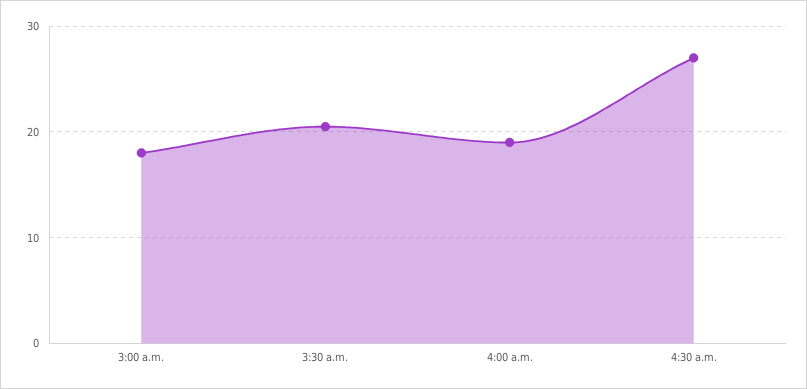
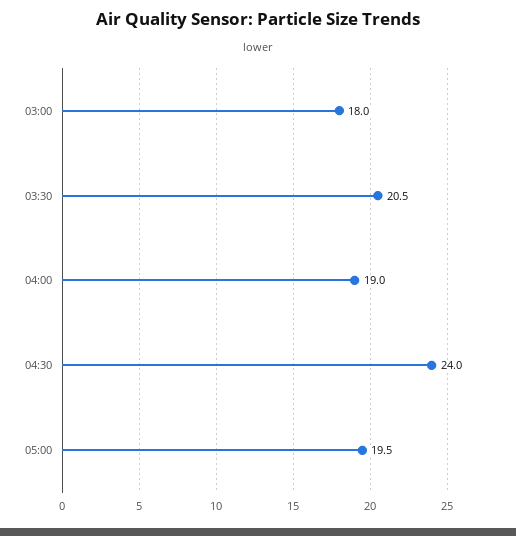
4:30 a.m.: 27 -> 24
05:00: none -> 19.5

